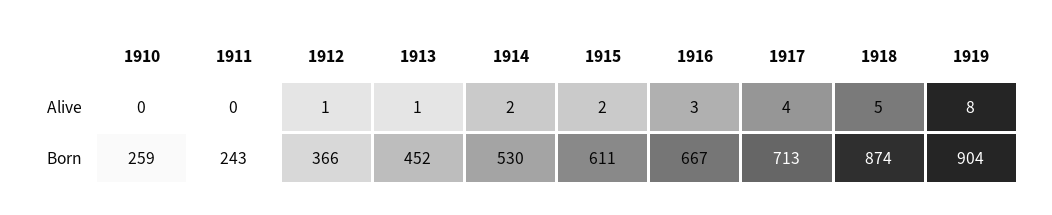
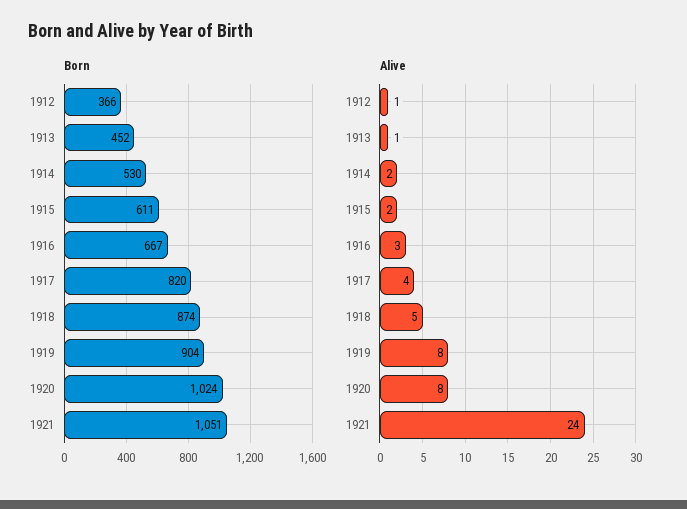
Alive, 1910: 0 -> none
Alive, 1911: 0 -> none
Born, 1910: 259 -> none
Born, 1911: 243 -> none
Born, 1917: 713 -> 820
Born, 1920: none -> 1024
Born, 1921: none -> 1051
Alive, 1920: none -> 8
Alive, 1921: none -> 24

